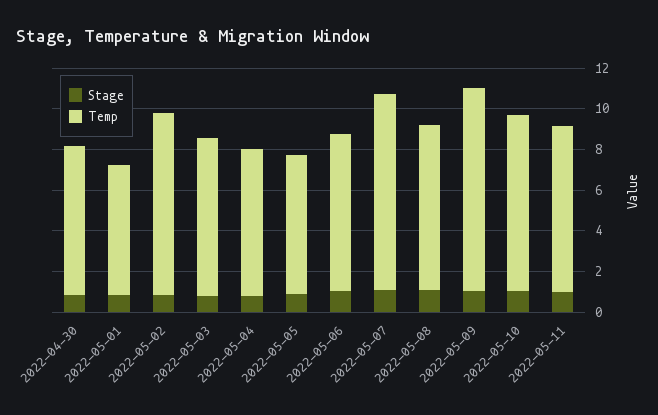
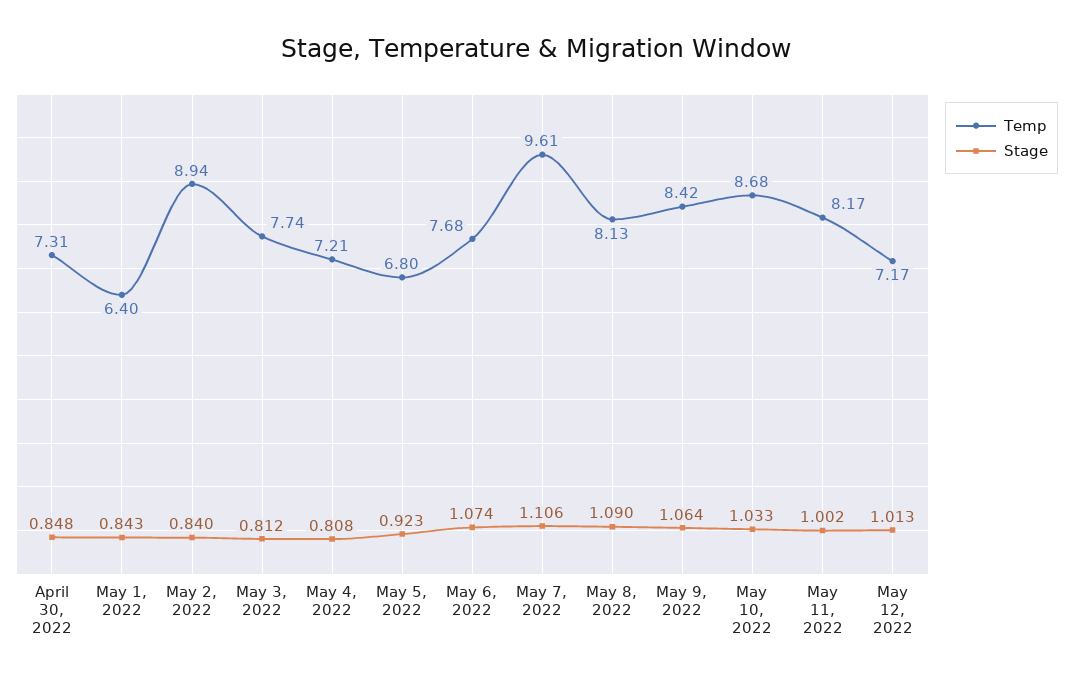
Temp, 2022-05-09: 10 -> 8.42
Temp, May 12, 2022: none -> 7.17
Stage, May 12, 2022: none -> 1.013

